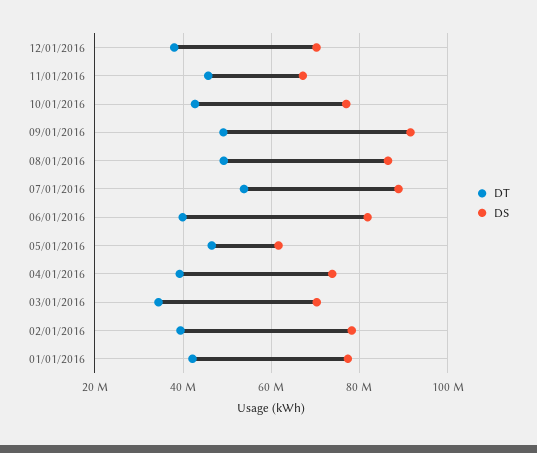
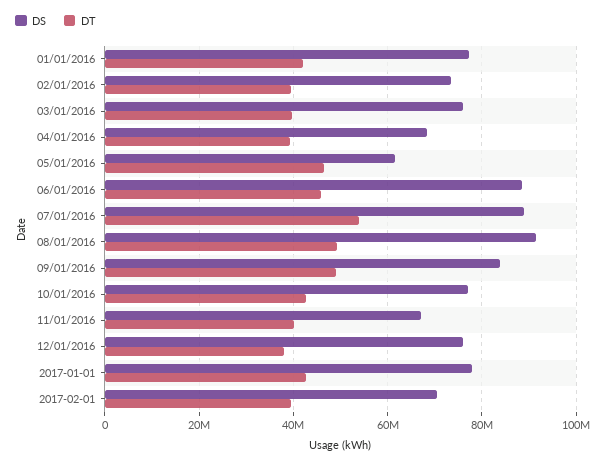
DS, 12/01/2016: 70000000 -> 76000000
DT, 11/01/2016: 46000000 -> 40000000
DS, 09/01/2016: 92000000 -> 84000000
DS, 08/01/2016: 86000000 -> 92000000
DT, 06/01/2016: 40000000 -> 46000000
DS, 06/01/2016: 82000000 -> 88000000
DS, 04/01/2016: 74000000 -> 68000000
DT, 03/01/2016: 34000000 -> 40000000
DS, 03/01/2016: 70000000 -> 76000000
DS, 02/01/2016: 78000000 -> 74000000
DS, 2017-01-01: none -> 78000000
DT, 2017-01-01: none -> 42000000
DS, 2017-02-01: none -> 70000000
DT, 2017-02-01: none -> 40000000

